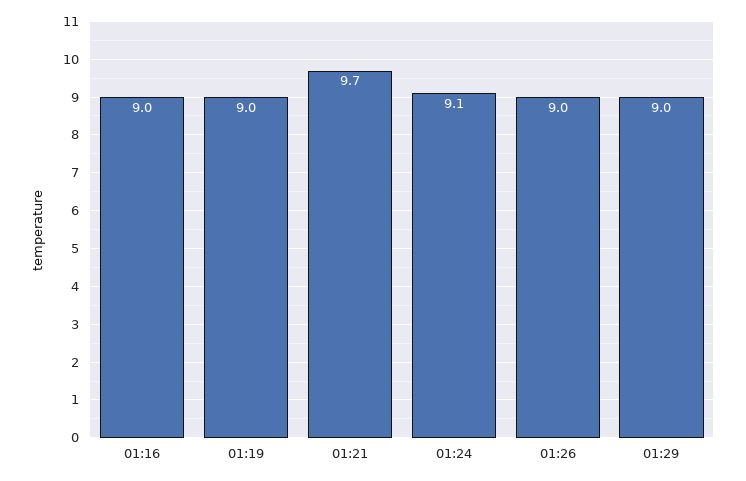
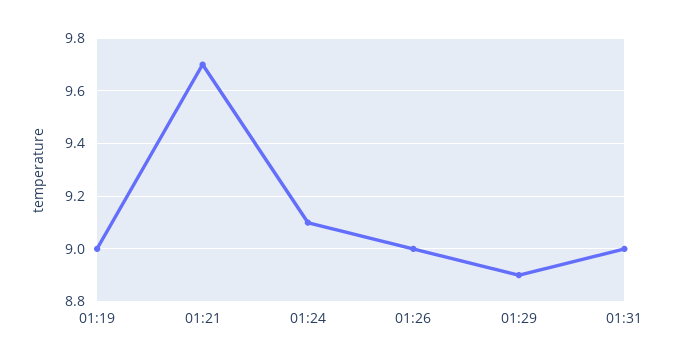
01:16: 9 -> none
01:29: 9 -> 8.9
01:31: none -> 9

